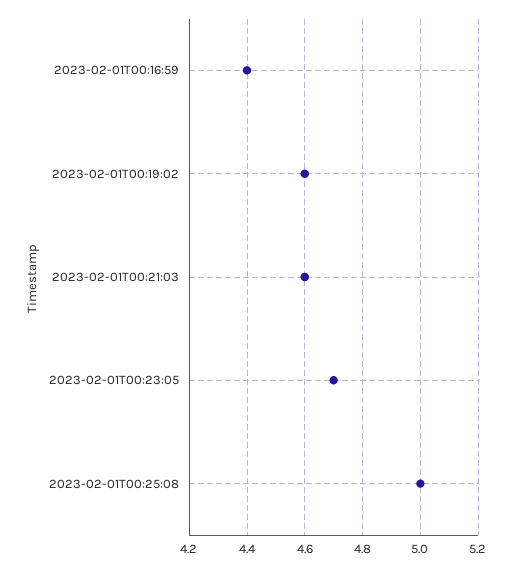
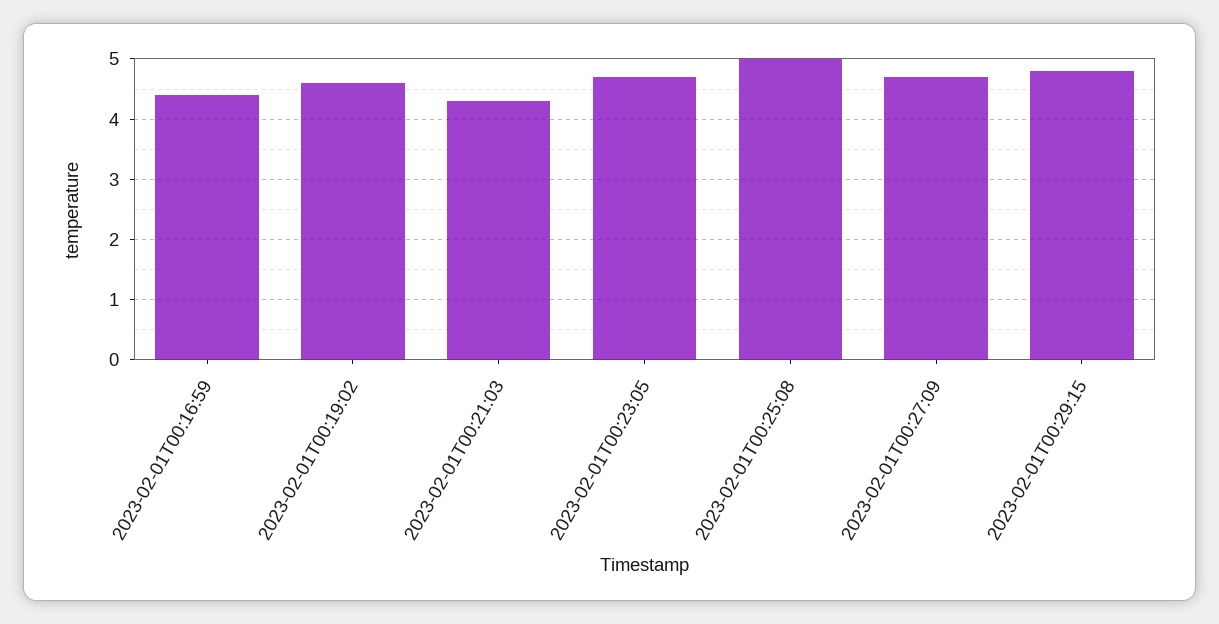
2023-02-01T00:21:03: 4.6 -> 4.3
2023-02-01T00:27:09: none -> 4.7
2023-02-01T00:29:15: none -> 4.8

